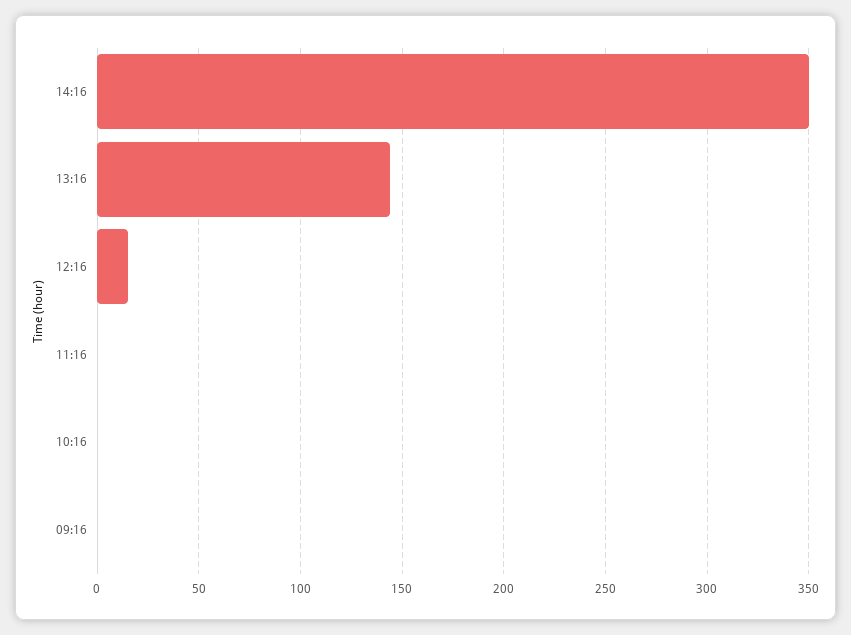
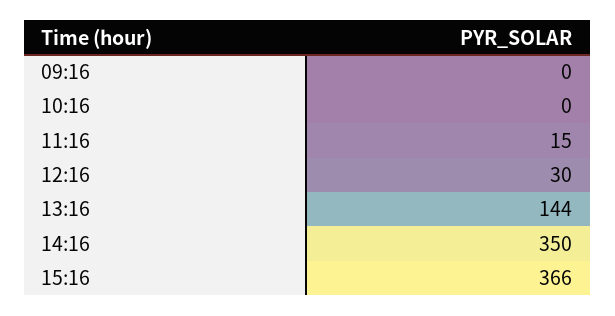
12:16: 15 -> 30
11:16: 0 -> 15
15:16: none -> 366

